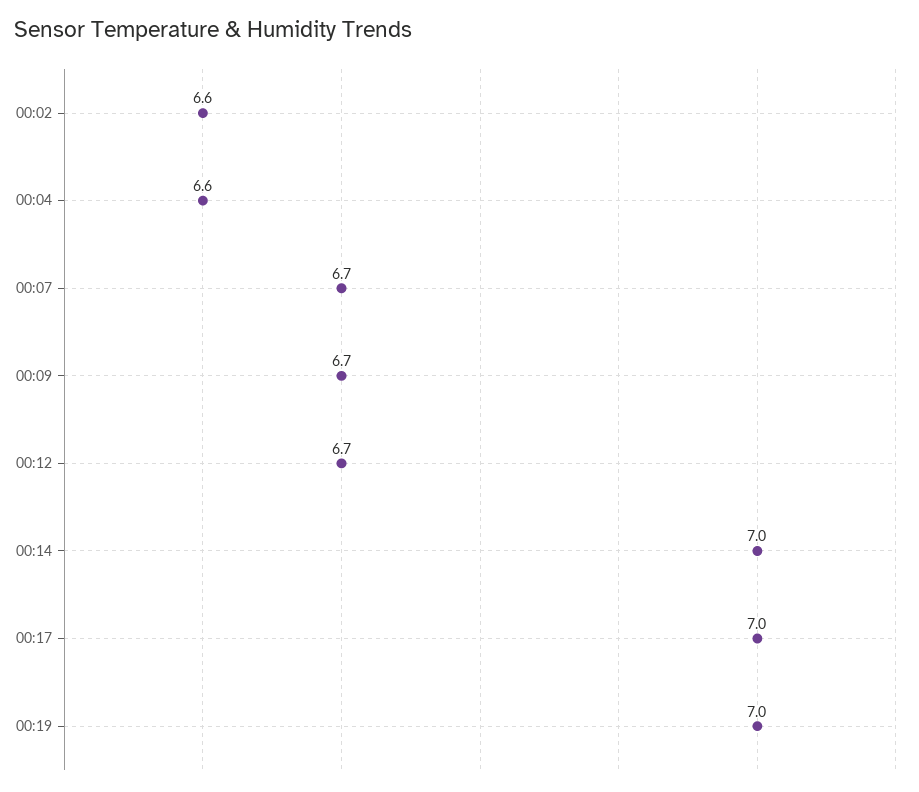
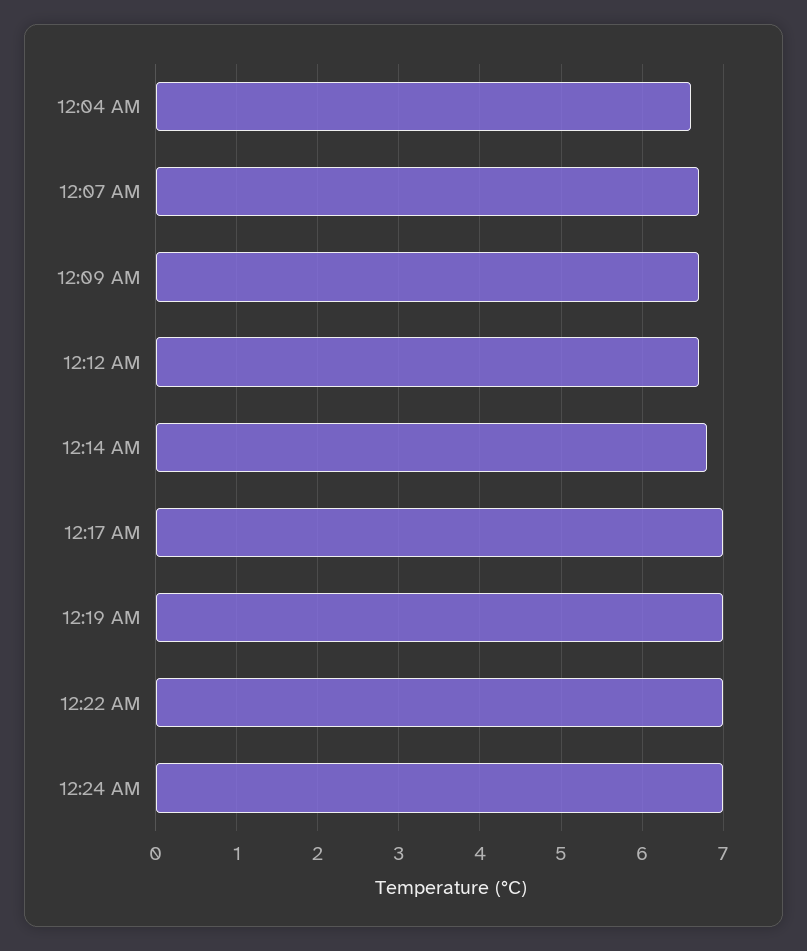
00:02: 6.6 -> none
00:14: 7 -> 6.8
12:22 AM: none -> 7
12:24 AM: none -> 7

